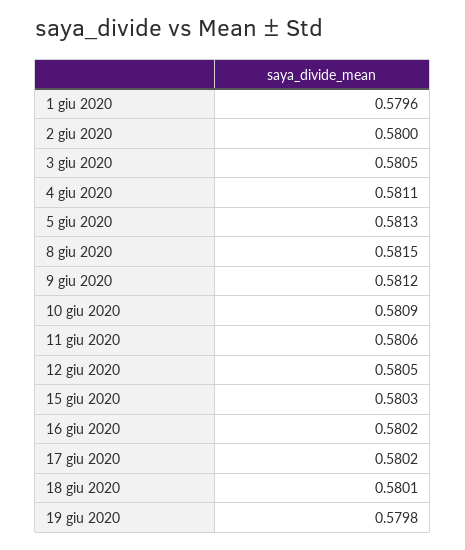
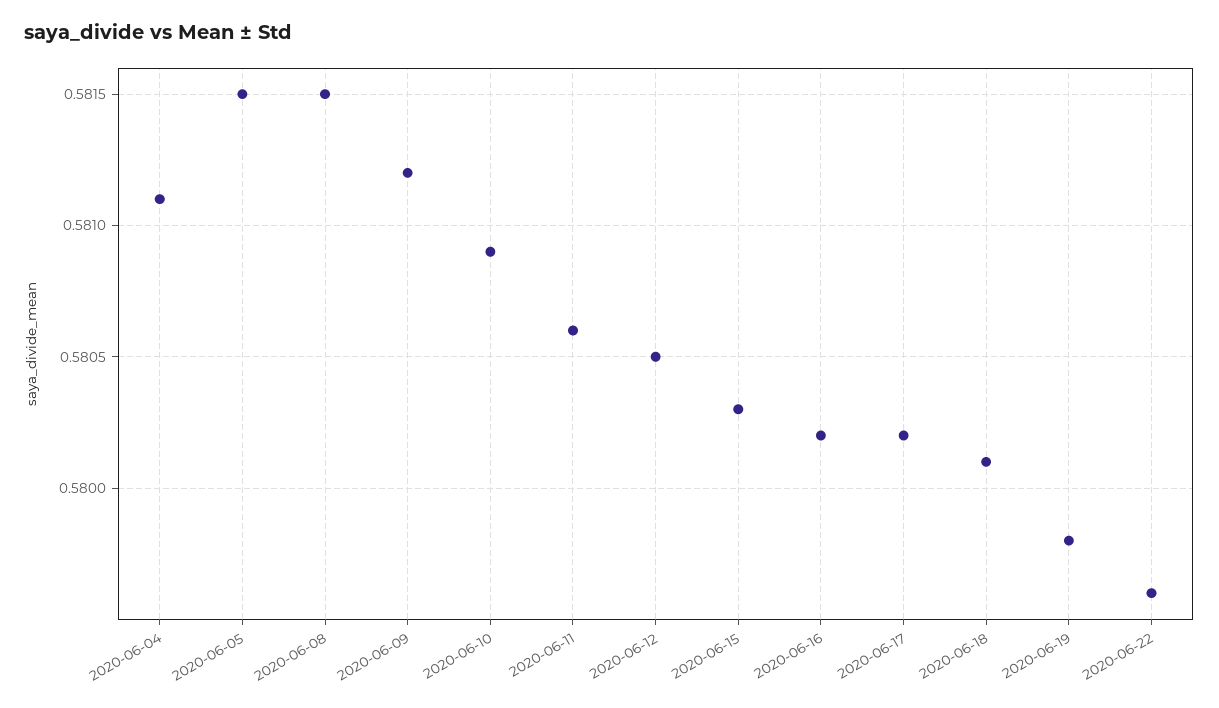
1 giu 2020: 0.5796 -> none
2 giu 2020: 0.58 -> none
3 giu 2020: 0.5805 -> none
5 giu 2020: 0.5813 -> 0.5815
2020-06-22: none -> 0.5796

